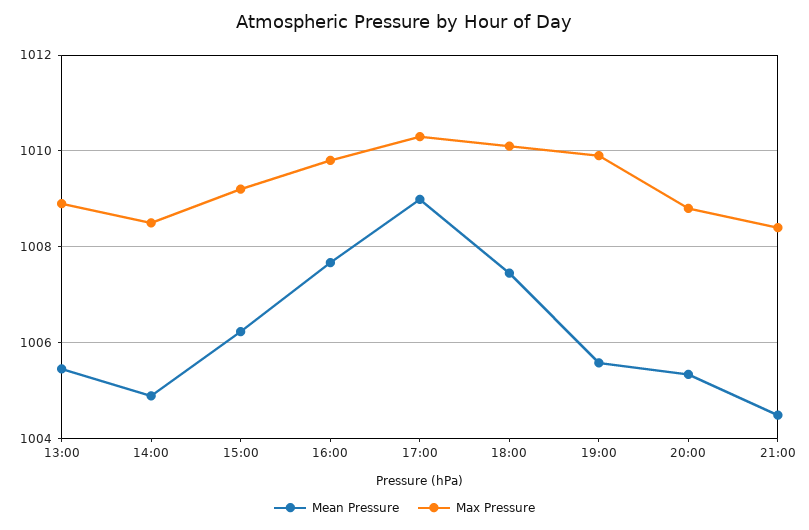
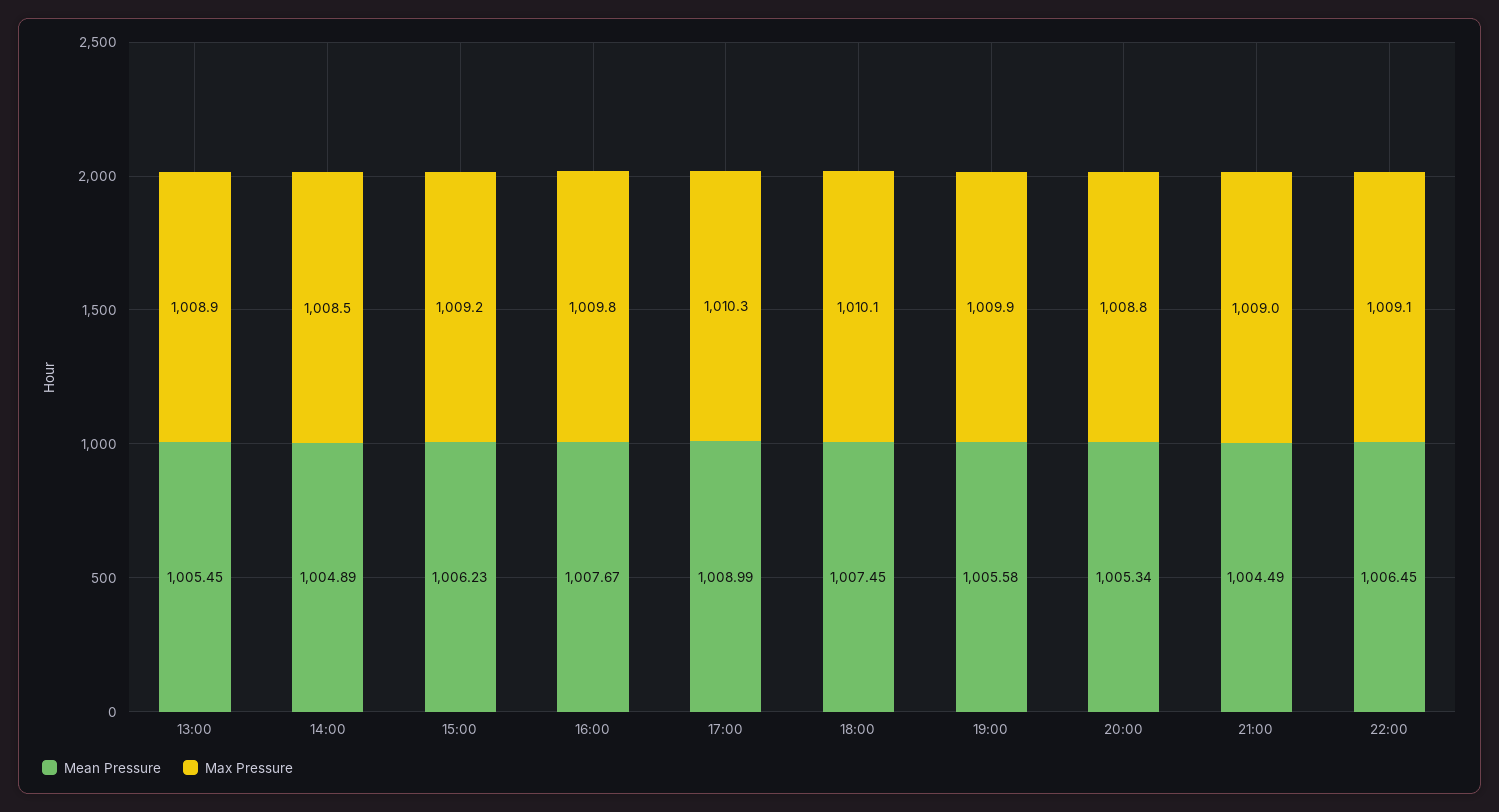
Max Pressure, 21:00: 1008.4 -> 1009
Mean Pressure, 22:00: none -> 1006.45
Max Pressure, 22:00: none -> 1009.1

